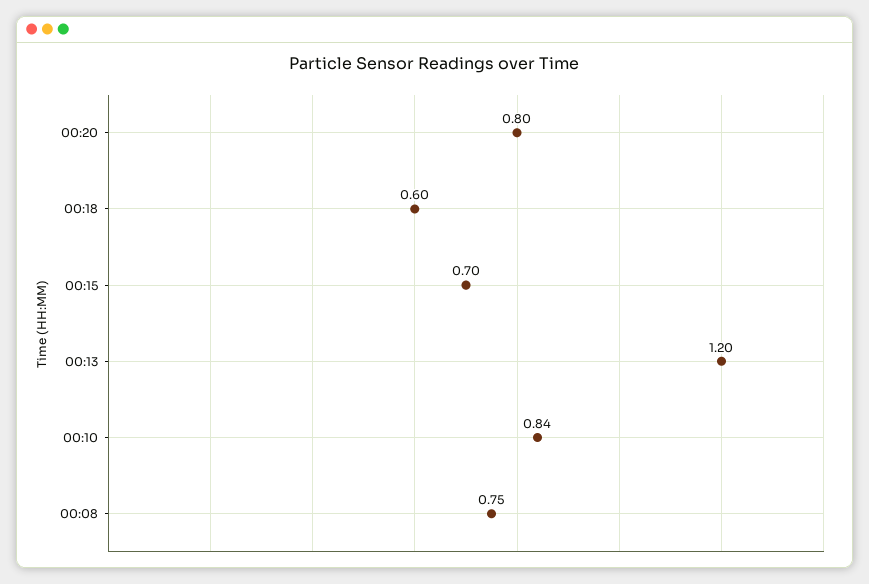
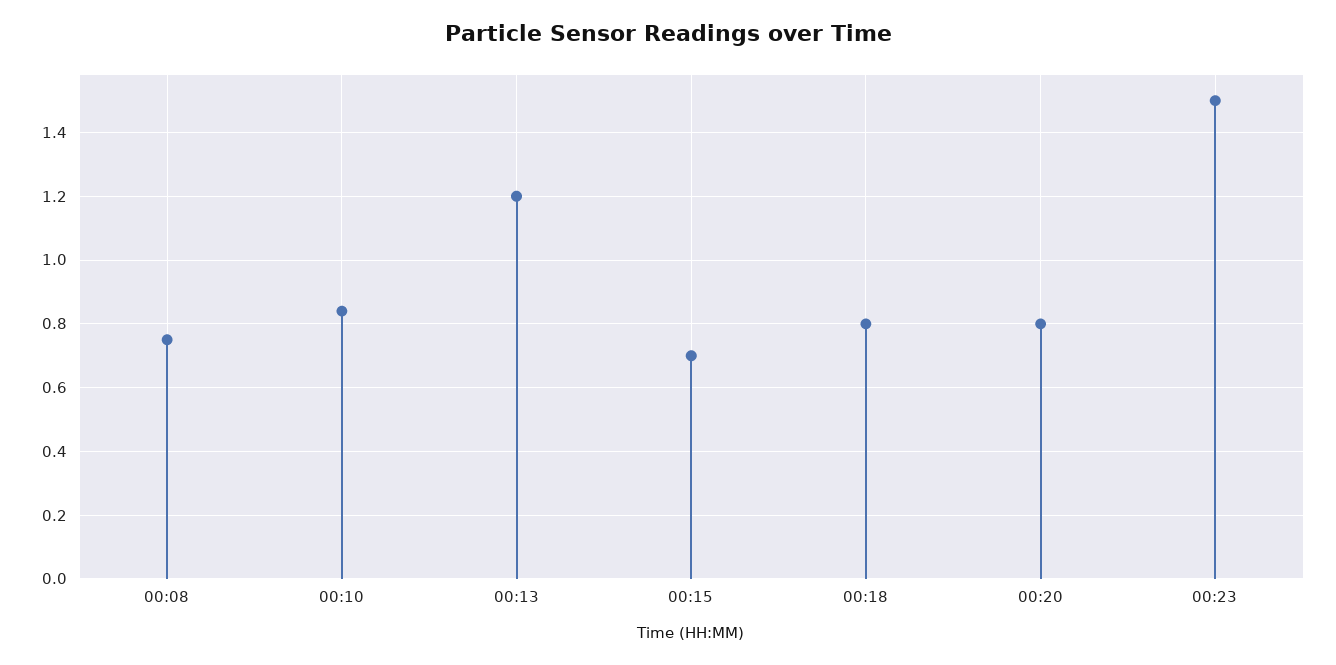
00:18: 0.6 -> 0.8
00:23: none -> 1.5

